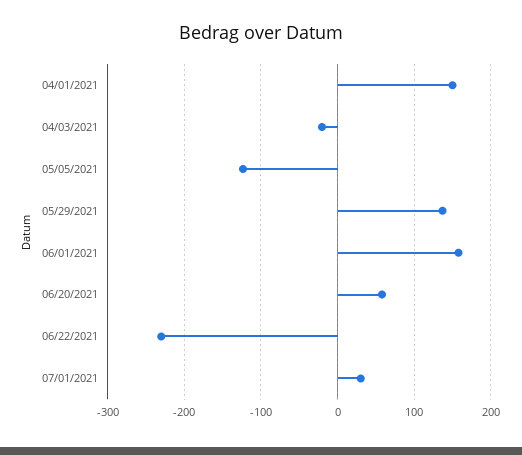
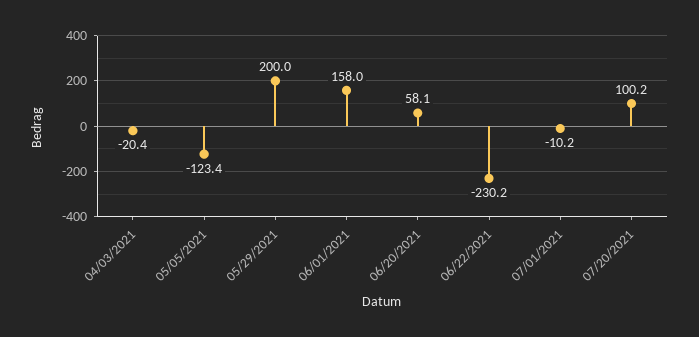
04/01/2021: 150 -> none
05/29/2021: 140 -> 200
07/01/2021: 30 -> -10.2
07/20/2021: none -> 100.2

